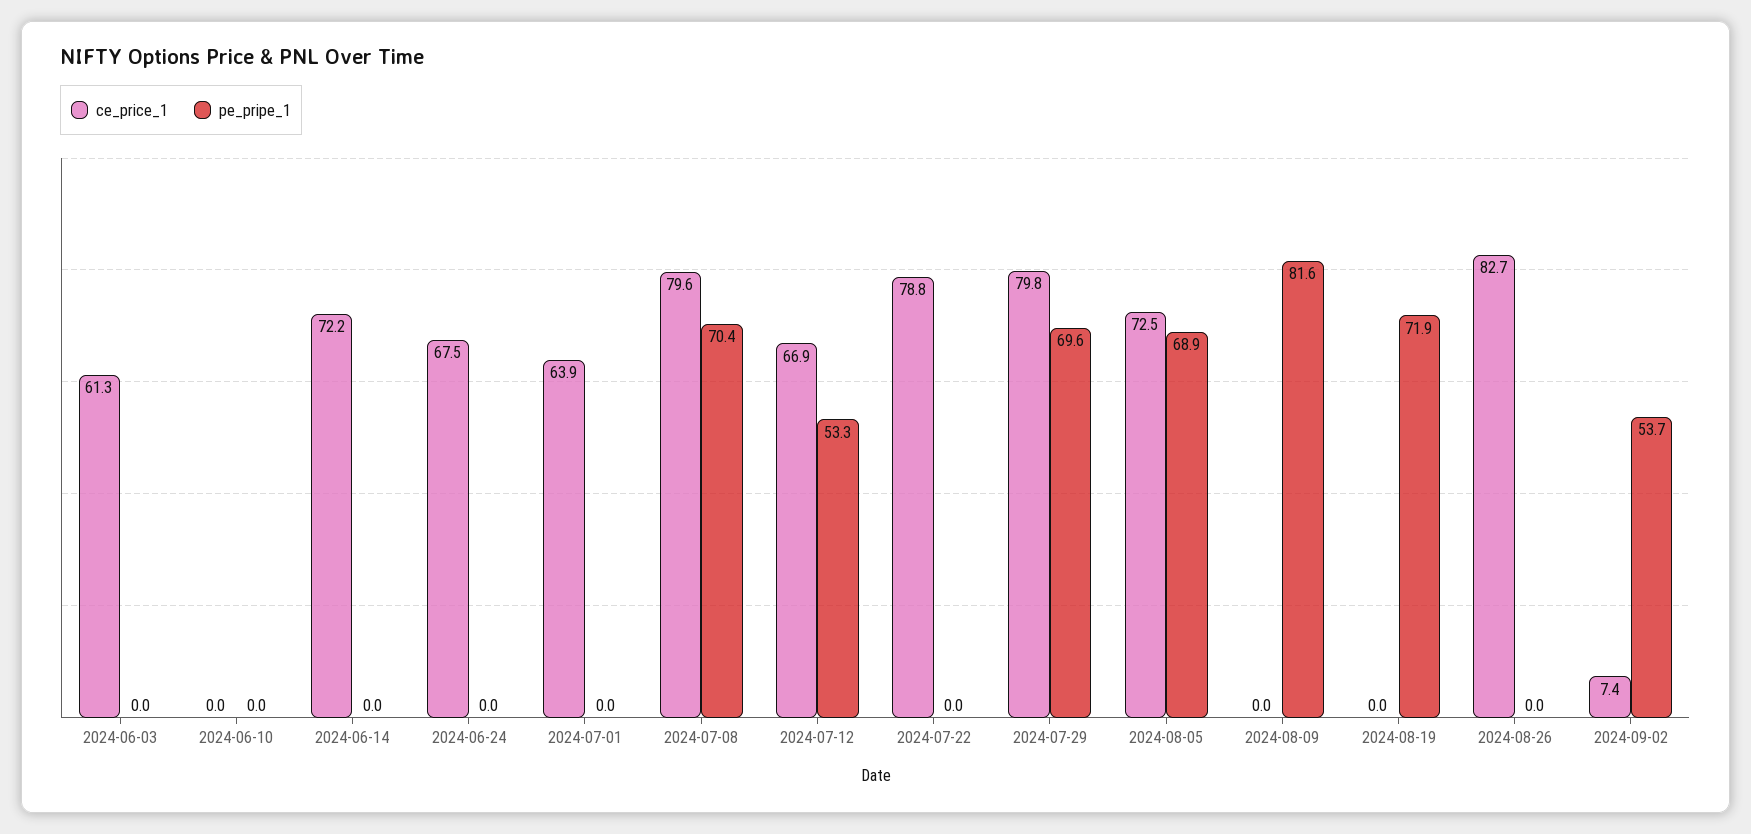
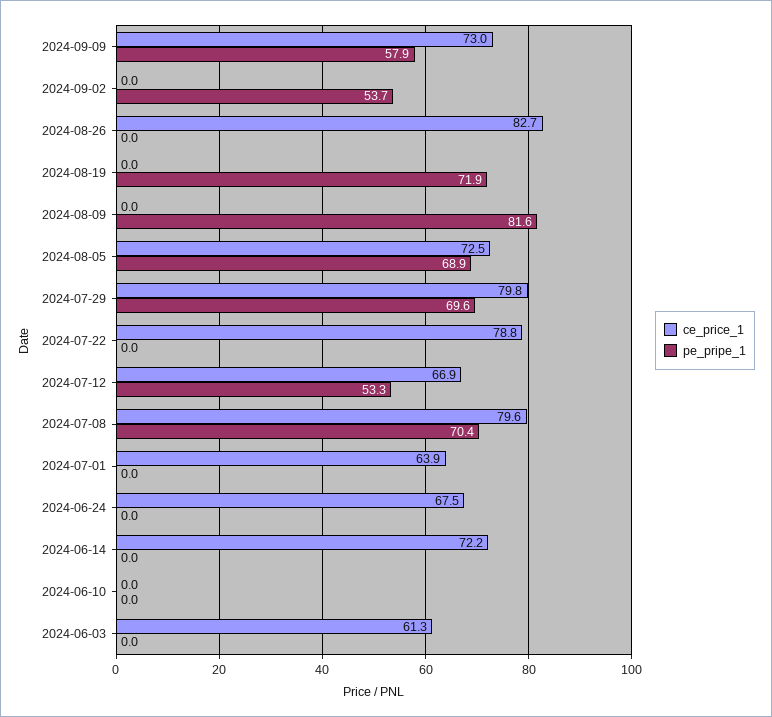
ce_price_1, 2024-09-02: 7.4 -> 0
ce_price_1, 2024-09-09: none -> 73
pe_pripe_1, 2024-09-09: none -> 57.9

